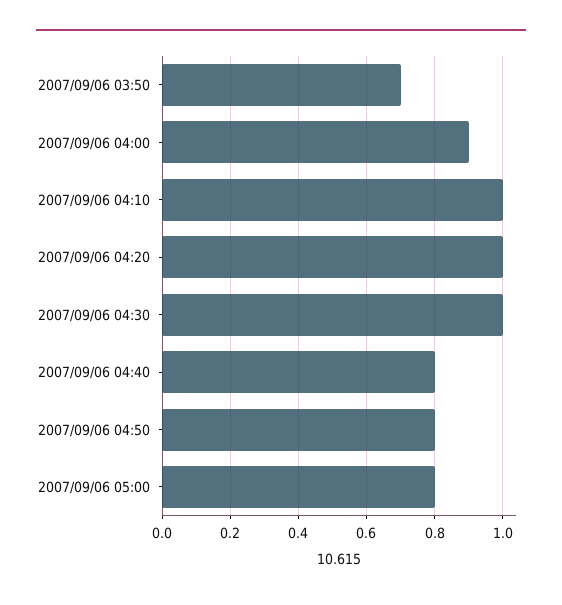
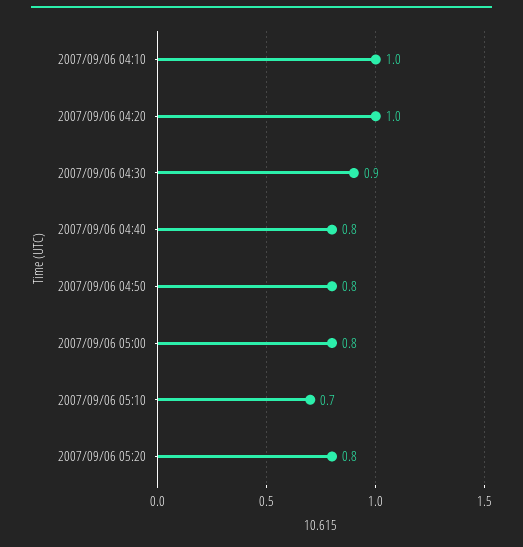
2007/09/06 03:50: 0.7 -> none
2007/09/06 04:00: 0.9 -> none
2007/09/06 04:30: 1 -> 0.9
2007/09/06 05:10: none -> 0.7
2007/09/06 05:20: none -> 0.8

